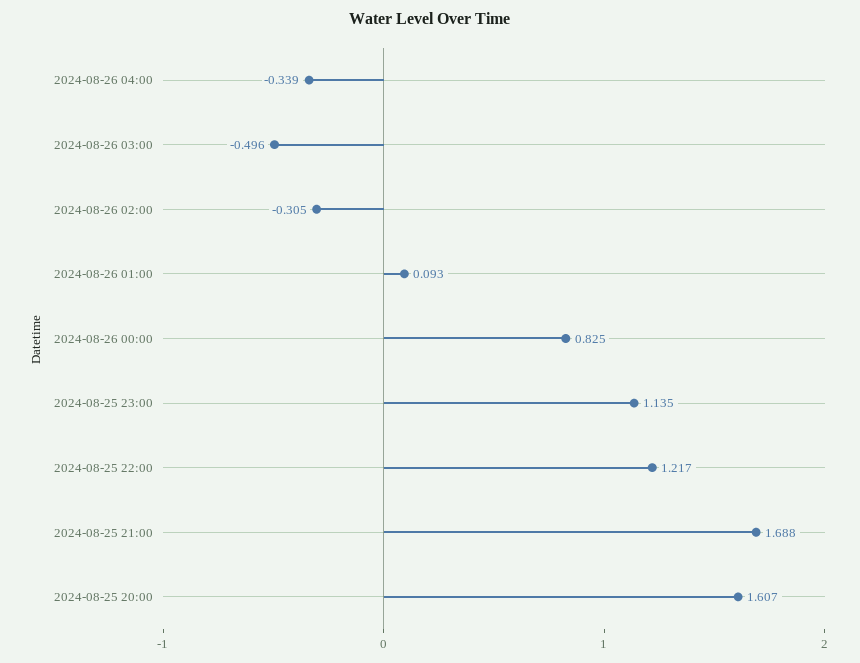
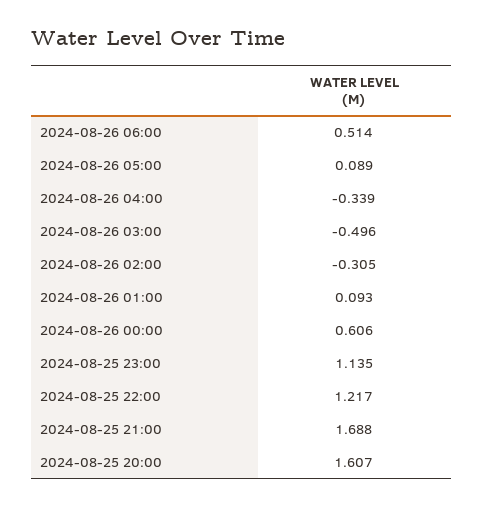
2024-08-26 00:00: 0.825 -> 0.606
2024-08-26 06:00: none -> 0.514
2024-08-26 05:00: none -> 0.089

